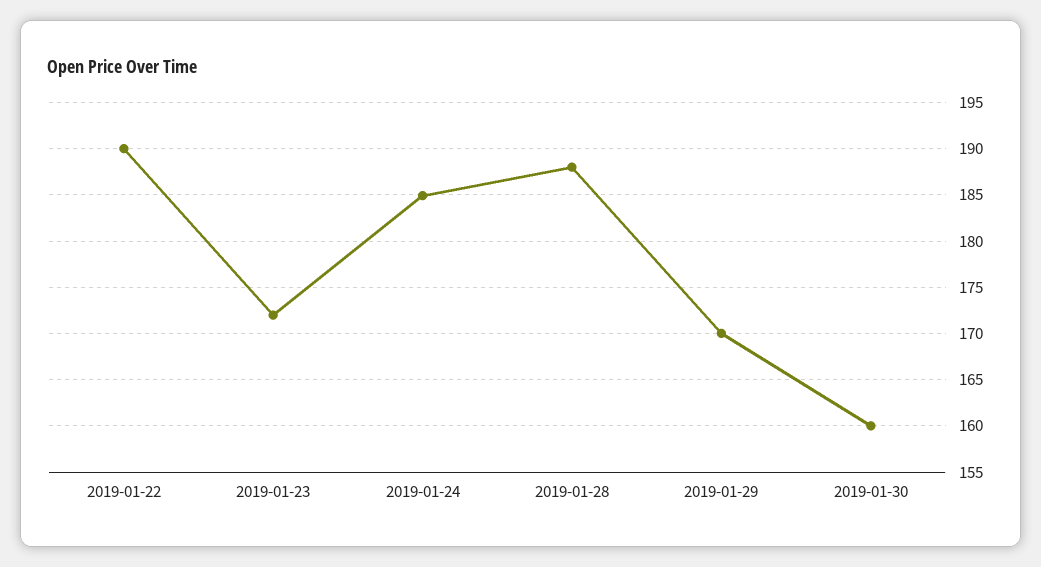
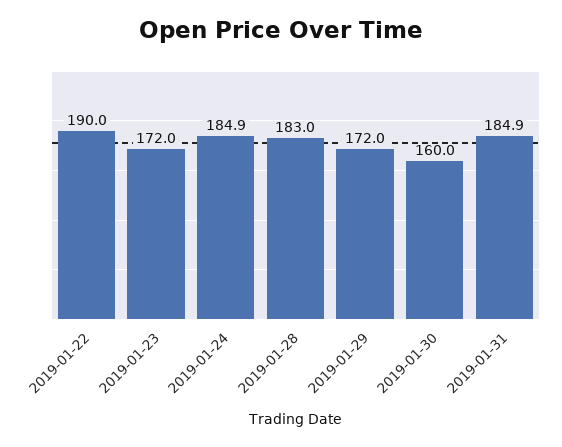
2019-01-28: 188 -> 183
2019-01-29: 170 -> 172
2019-01-31: none -> 184.9

